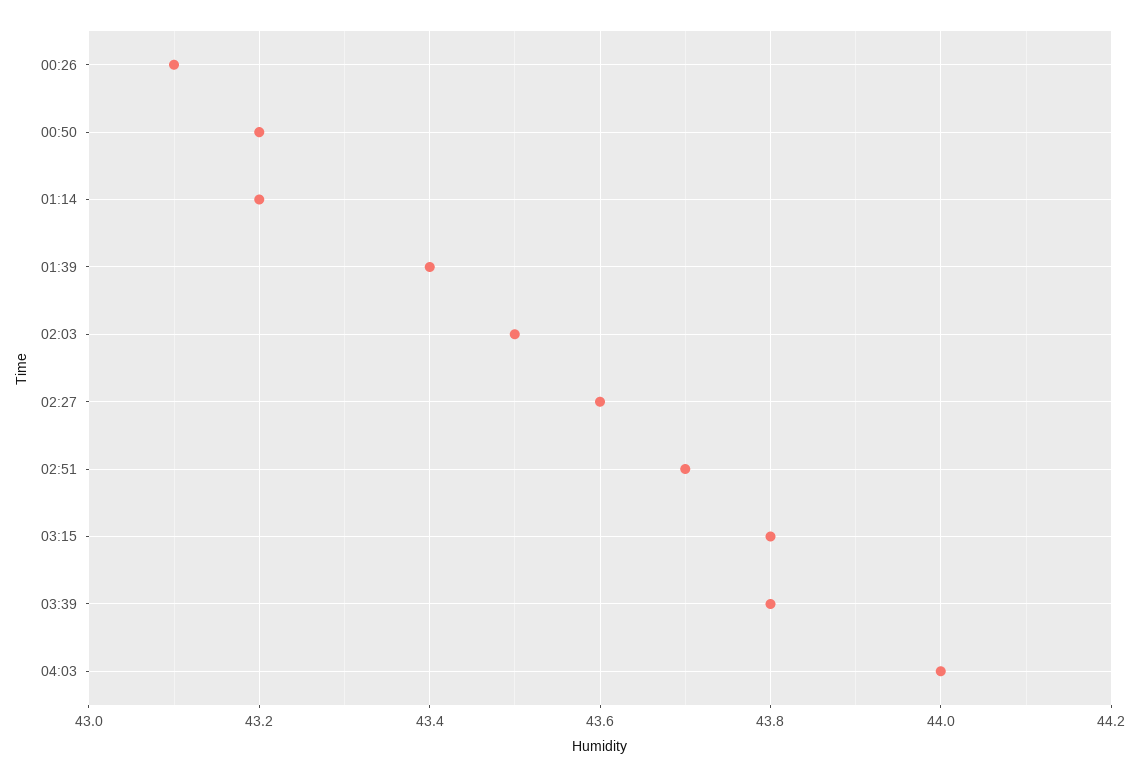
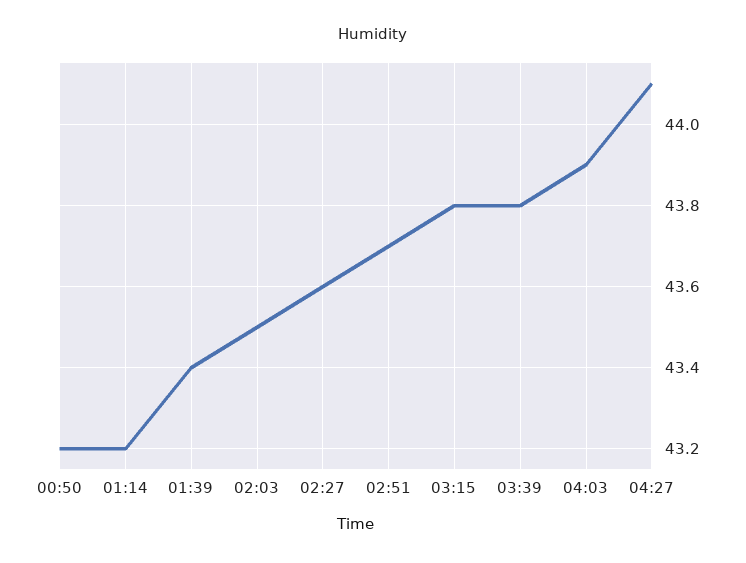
00:26: 43.1 -> none
04:03: 44 -> 43.9
04:27: none -> 44.1

